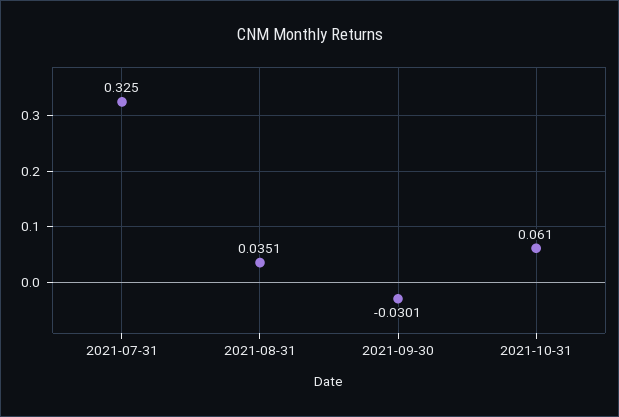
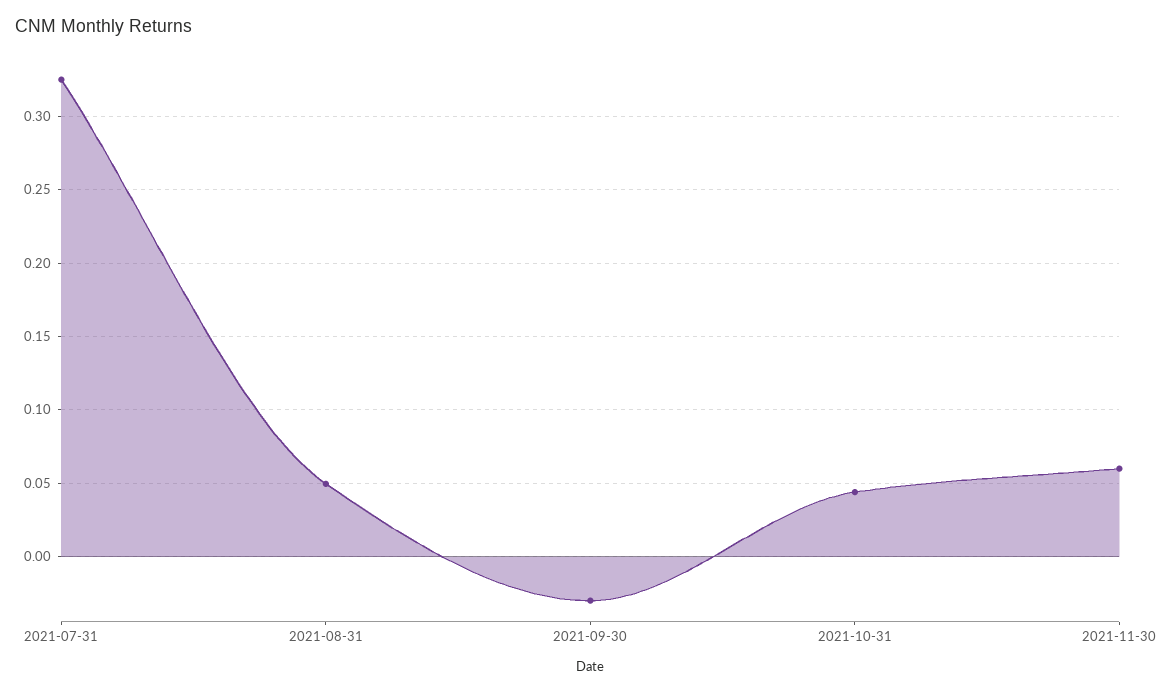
2021-08-31: 0.0351 -> 0.05
2021-10-31: 0.061 -> 0.045
2021-11-30: none -> 0.06

